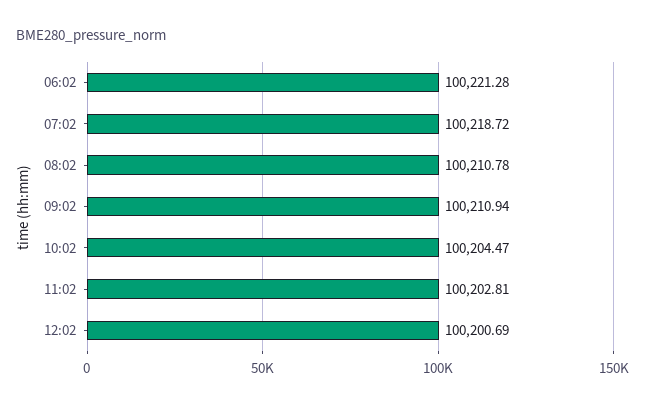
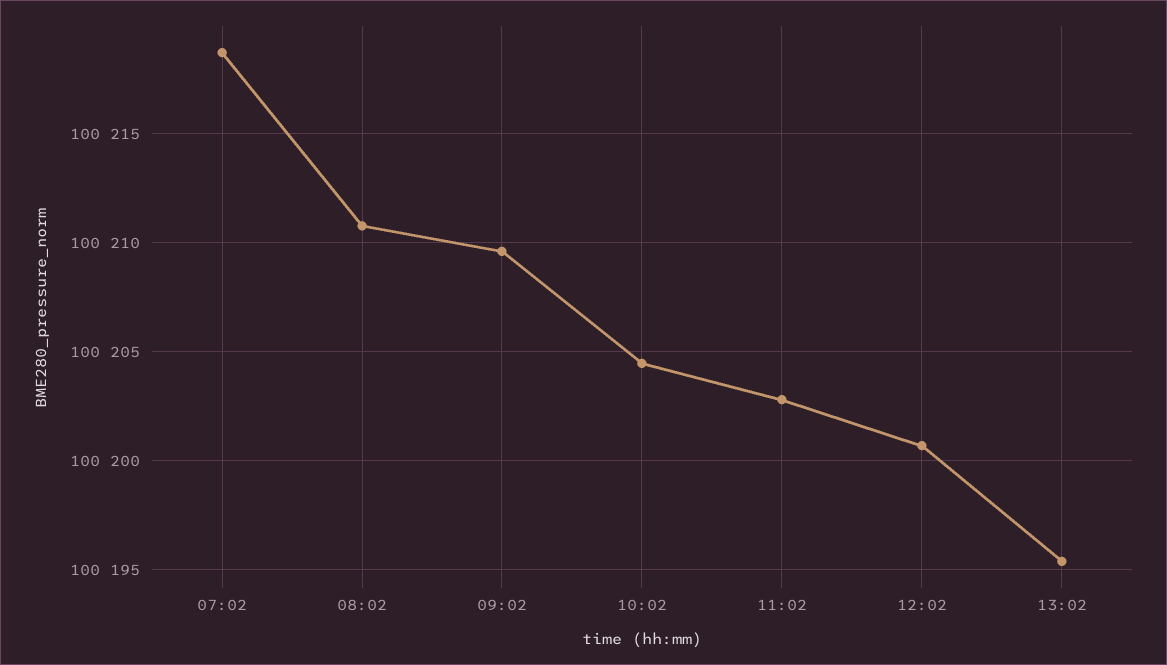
06:02: 100221.28 -> none
09:02: 100210.94 -> 100209.5
13:02: none -> 100195.5

